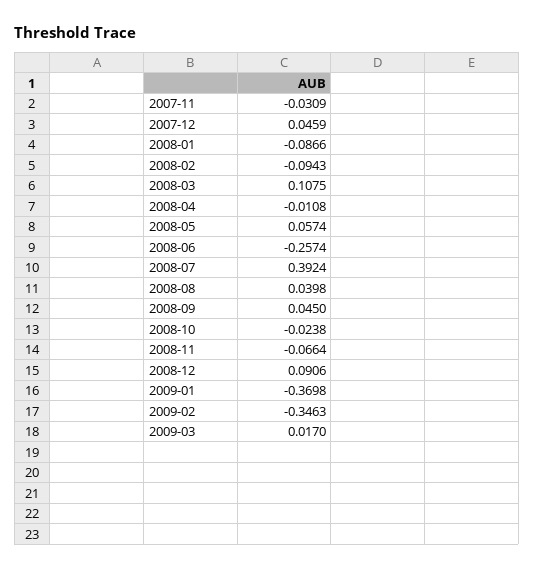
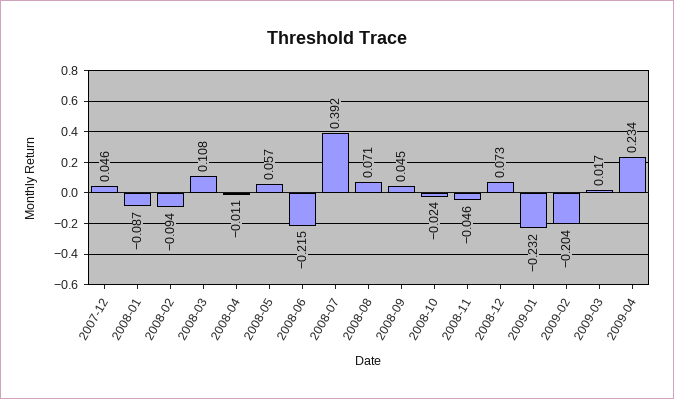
2007-11: -0.0309 -> none
2008-06: -0.2574 -> -0.215
2008-08: 0.0398 -> 0.071
2008-11: -0.0664 -> -0.046
2008-12: 0.0906 -> 0.073
2009-01: -0.3698 -> -0.232
2009-02: -0.3463 -> -0.204
2009-04: none -> 0.234

